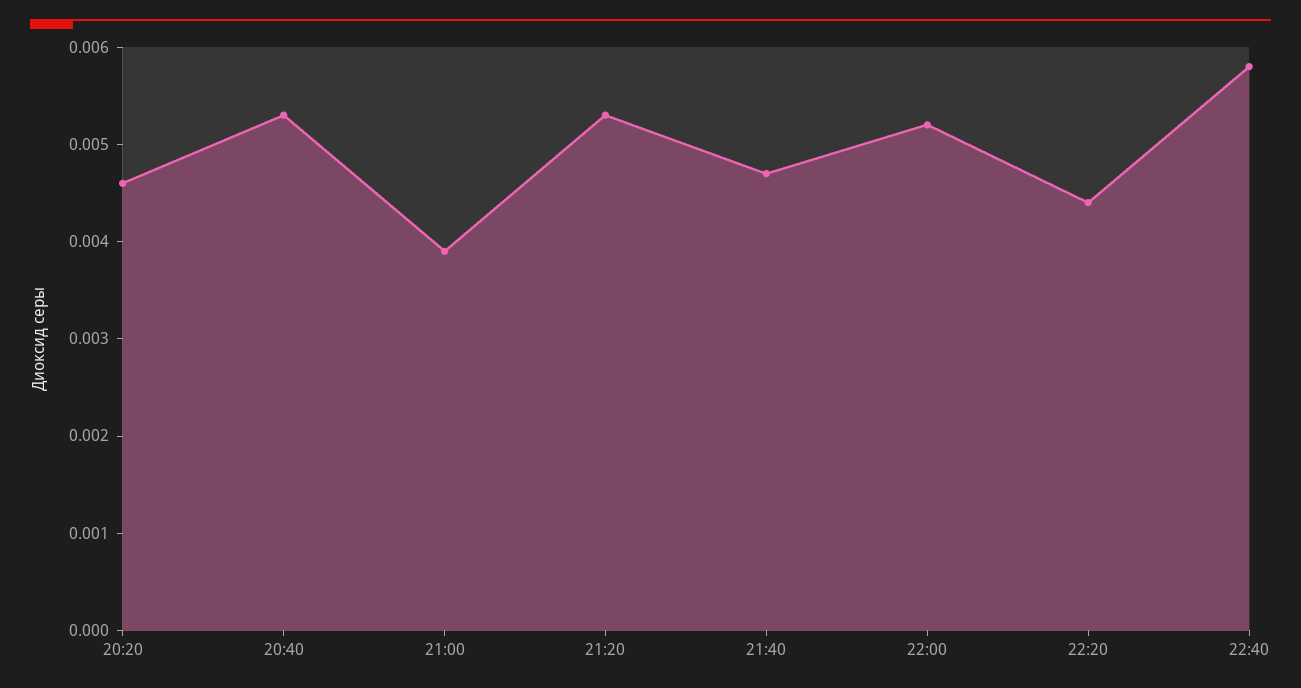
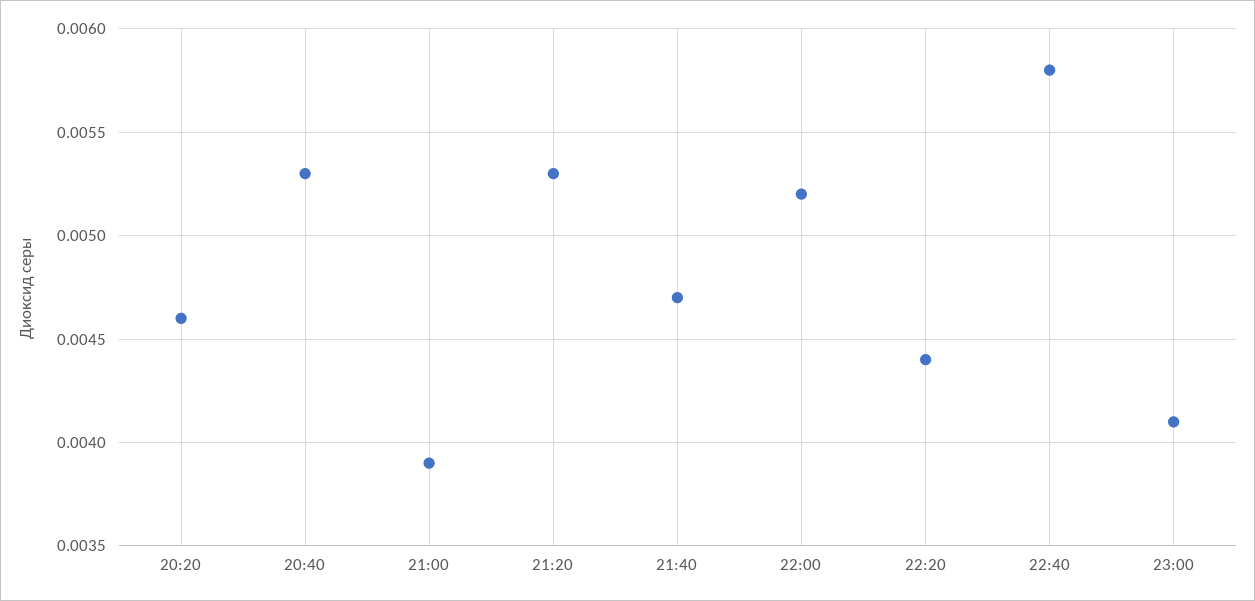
23:00: none -> 0.0041

